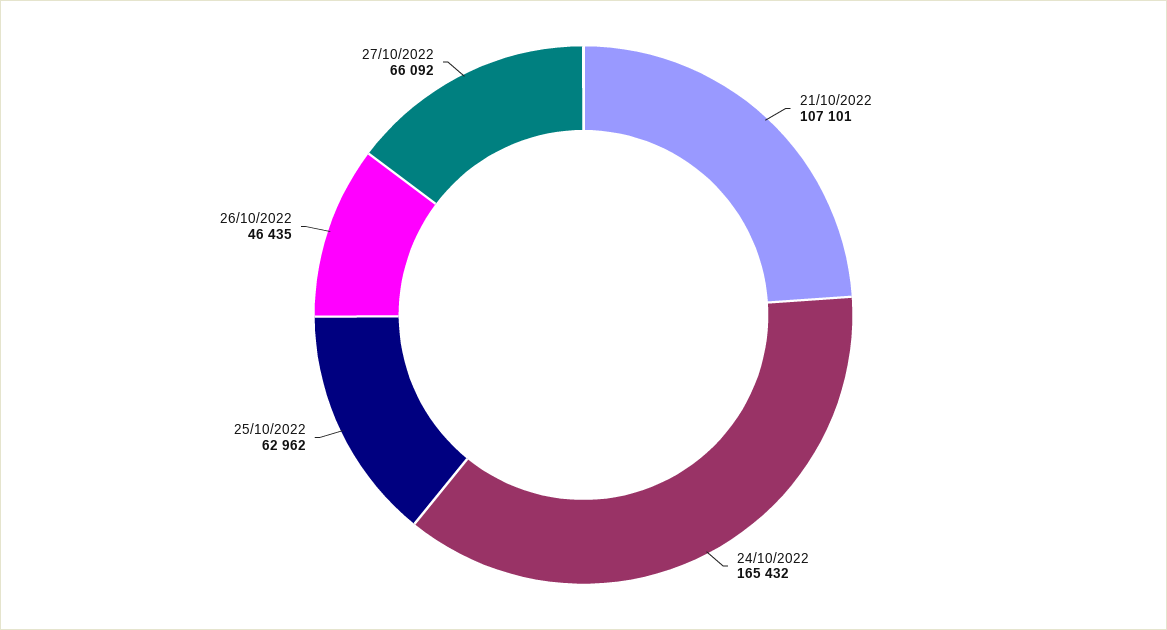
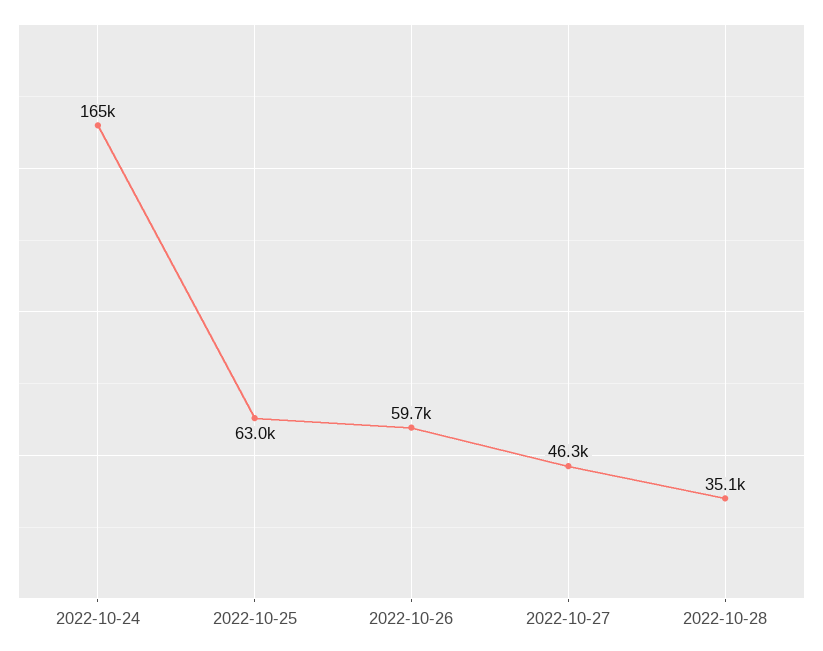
21/10/2022: 107101 -> none
26/10/2022: 46435 -> 59700
27/10/2022: 66092 -> 46300
2022-10-28: none -> 35100

